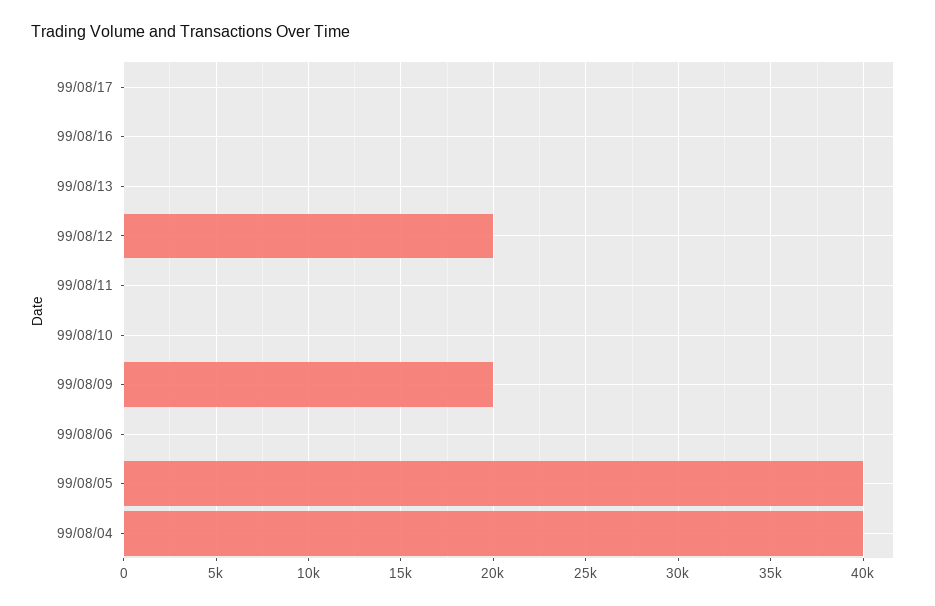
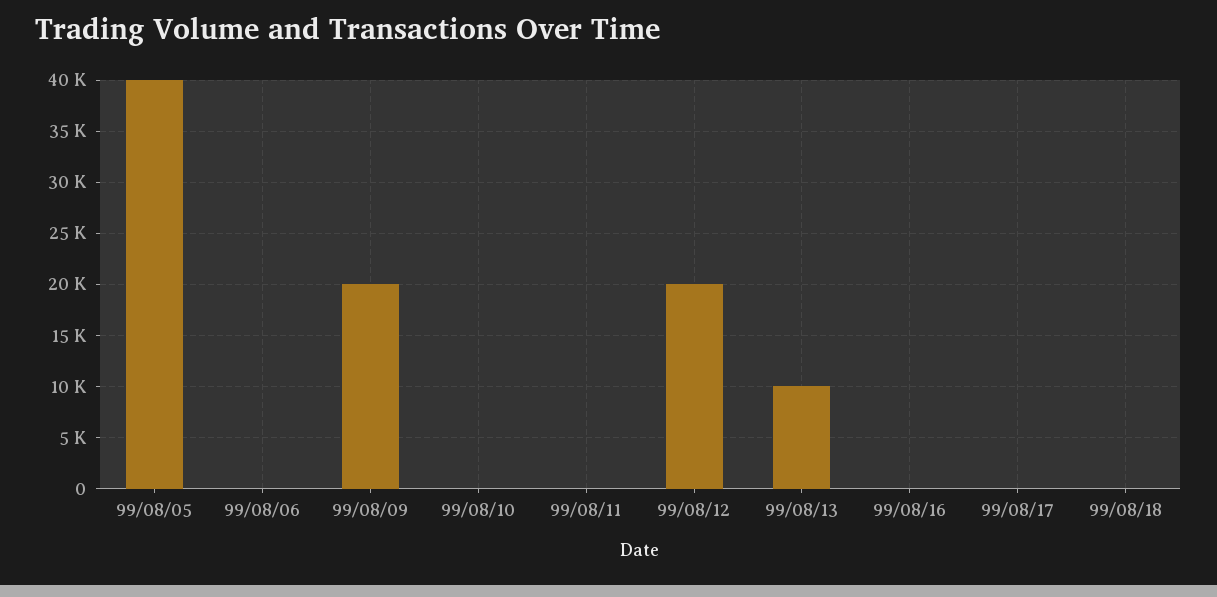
99/08/13: 0 -> 10000
99/08/04: 40000 -> none
99/08/18: none -> 0

